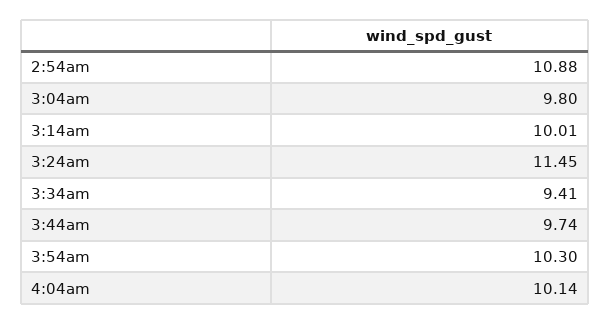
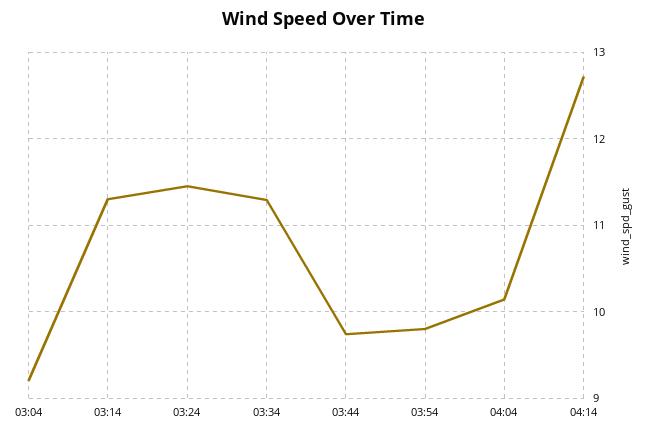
2:54am: 10.88 -> none
3:04am: 9.8 -> 9.2
3:14am: 10.01 -> 11.3
3:34am: 9.41 -> 11.3
3:54am: 10.3 -> 9.8
04:14: none -> 12.7

